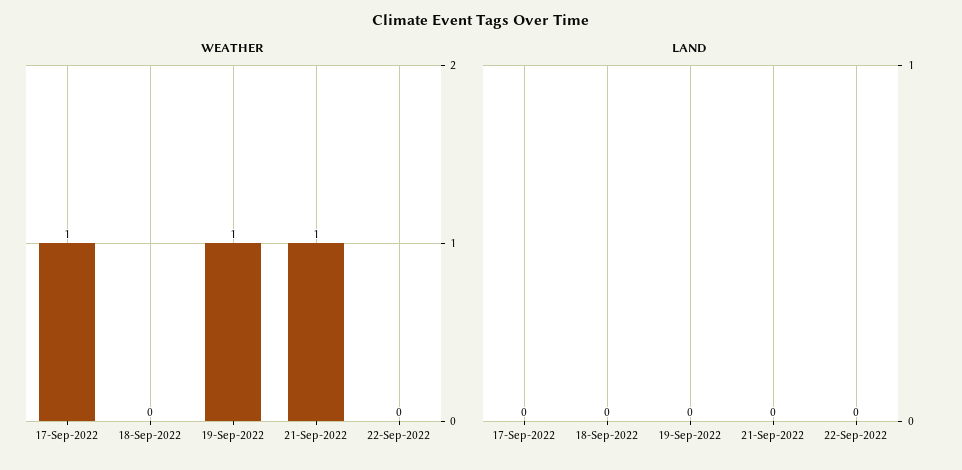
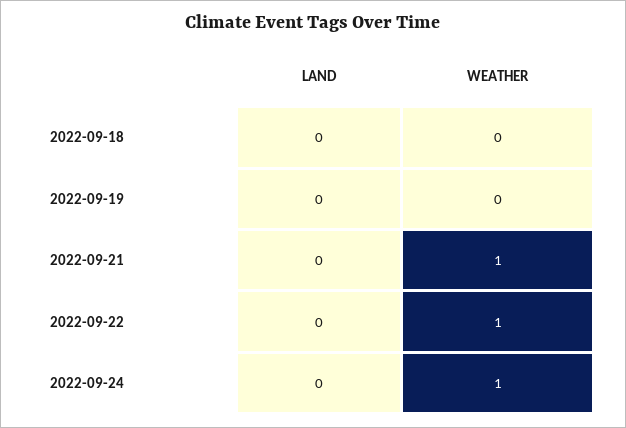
WEATHER, 17-Sep-2022: 1 -> none
WEATHER, 19-Sep-2022: 1 -> 0
WEATHER, 22-Sep-2022: 0 -> 1
LAND, 17-Sep-2022: 0 -> none
LAND, 2022-09-24: none -> 0
WEATHER, 2022-09-24: none -> 1

